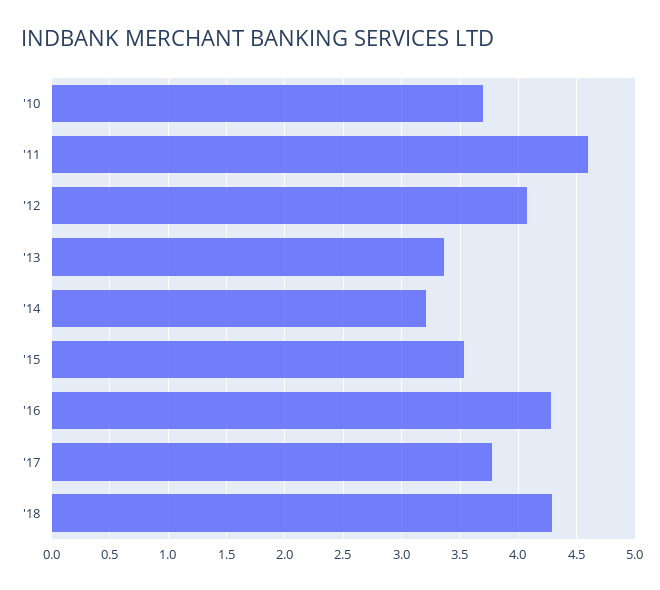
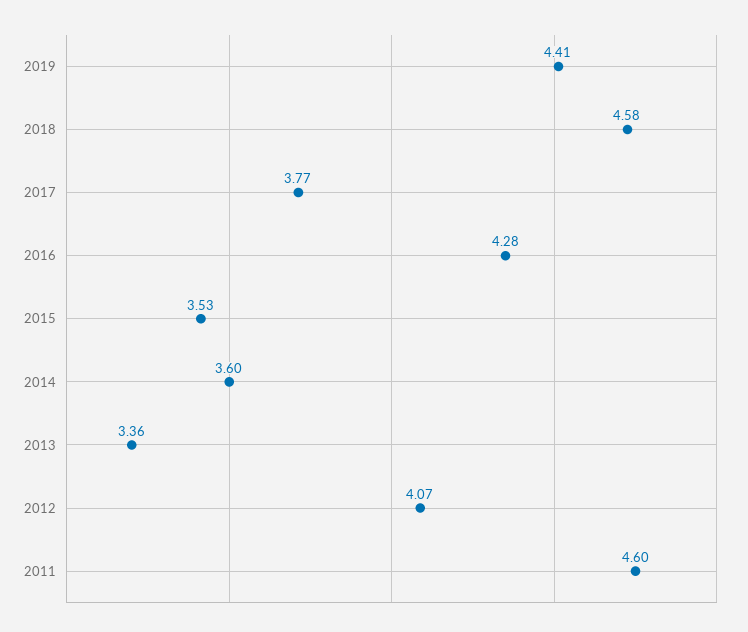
'10: 3.7 -> none
'14: 3.2 -> 3.6
'18: 4.3 -> 4.58
2019: none -> 4.41

